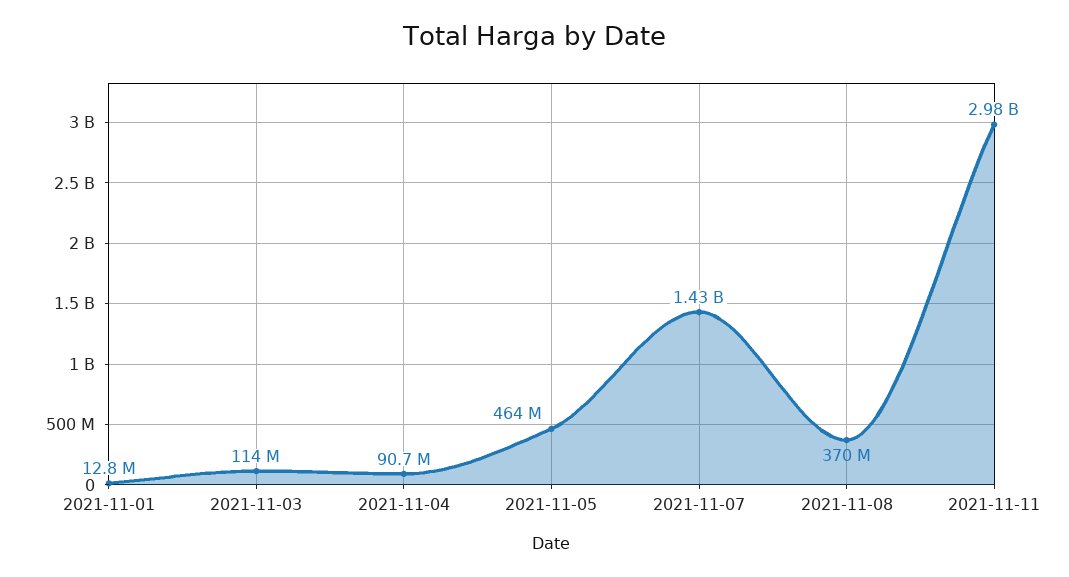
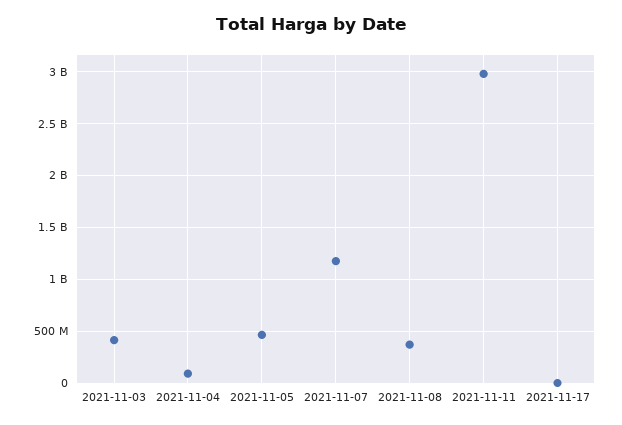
2021-11-01: 12800000 -> none
2021-11-03: 114000000 -> 400000000
2021-11-07: 1430000000 -> 1200000000
2021-11-17: none -> 0

